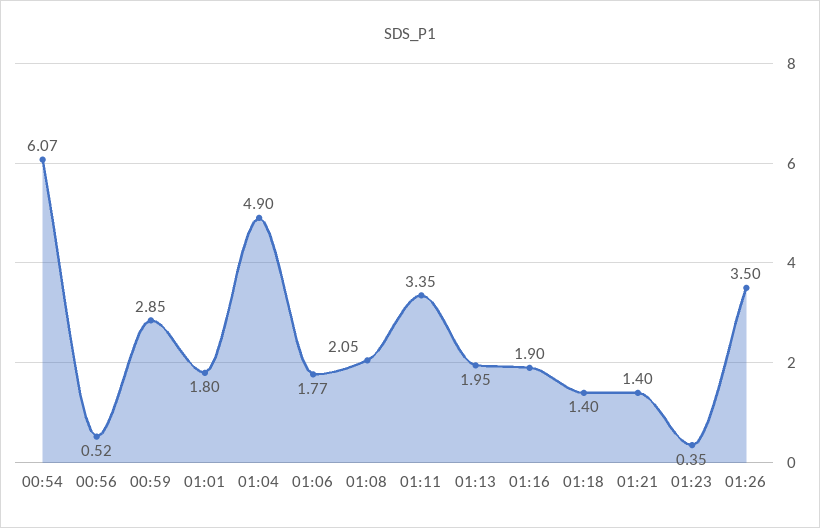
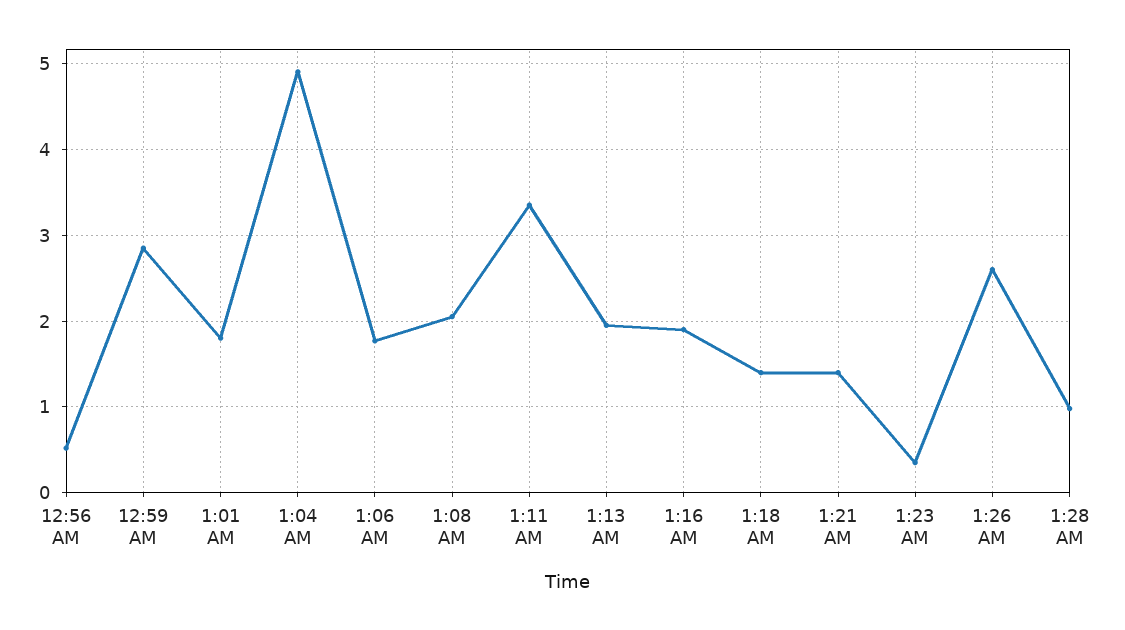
00:54: 6.07 -> none
01:26: 3.5 -> 2.6
1:28 AM: none -> 1

